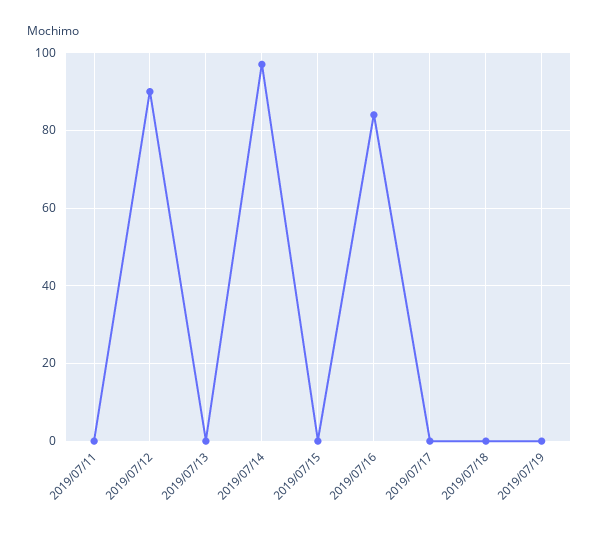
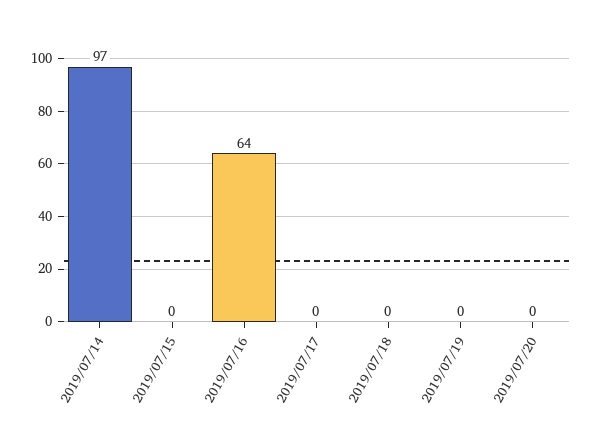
2019/07/11: 0 -> none
2019/07/12: 90 -> none
2019/07/13: 0 -> none
2019/07/16: 85 -> 64
2019/07/20: none -> 0

